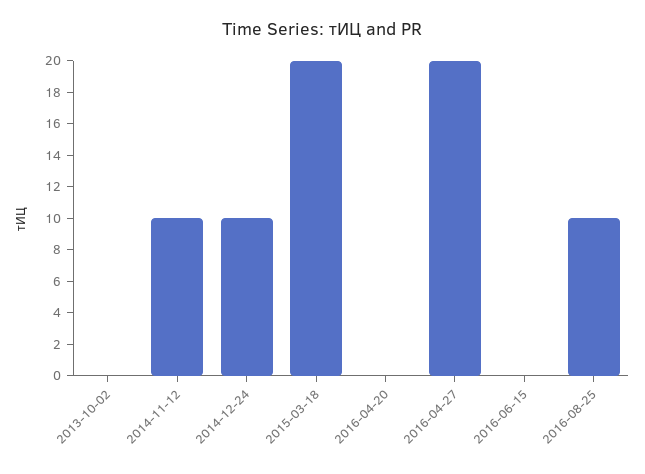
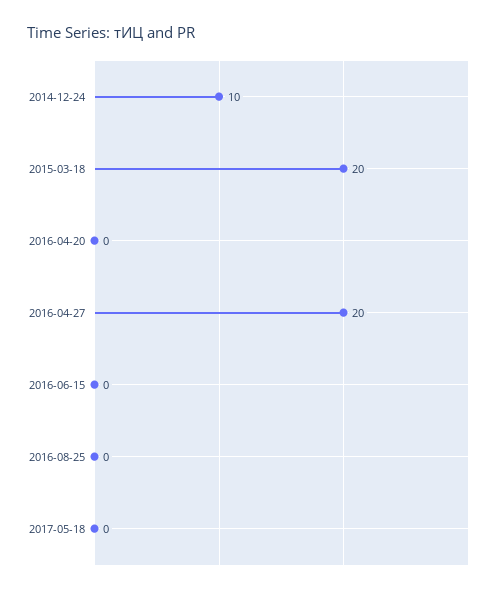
2013-10-02: 0 -> none
2014-11-12: 10 -> none
2016-08-25: 10 -> 0
2017-05-18: none -> 0

